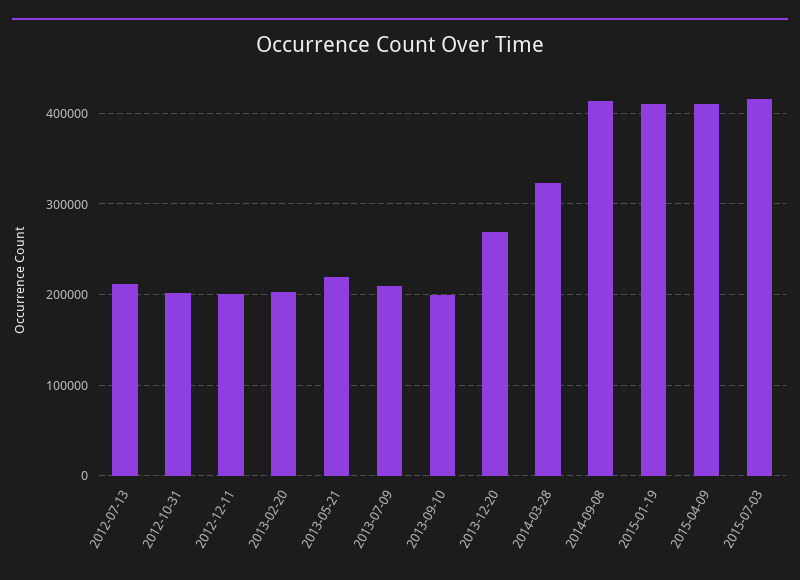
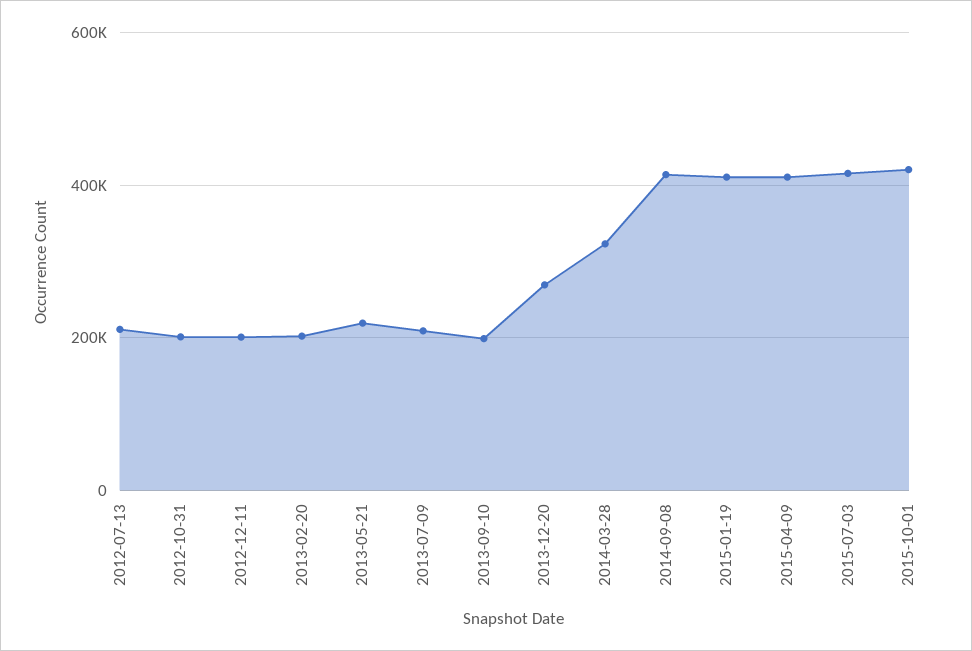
2015-10-01: none -> 420000

